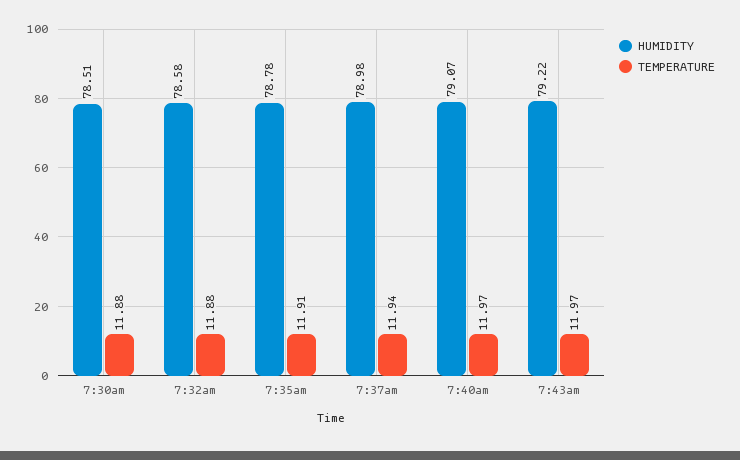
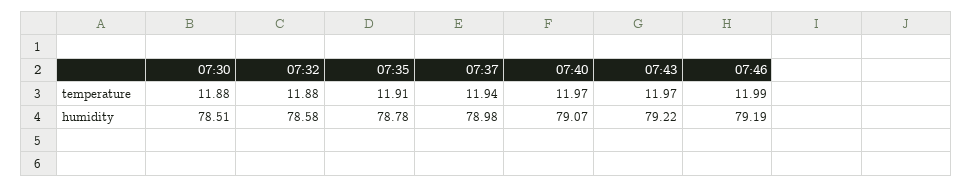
TEMPERATURE, 07:46: none -> 11.99
HUMIDITY, 07:46: none -> 79.19

